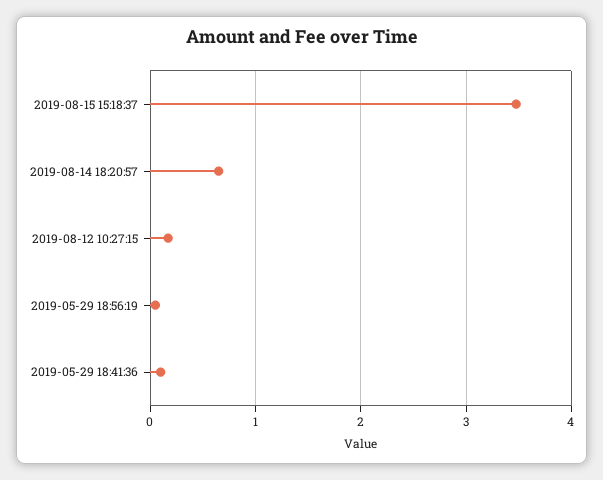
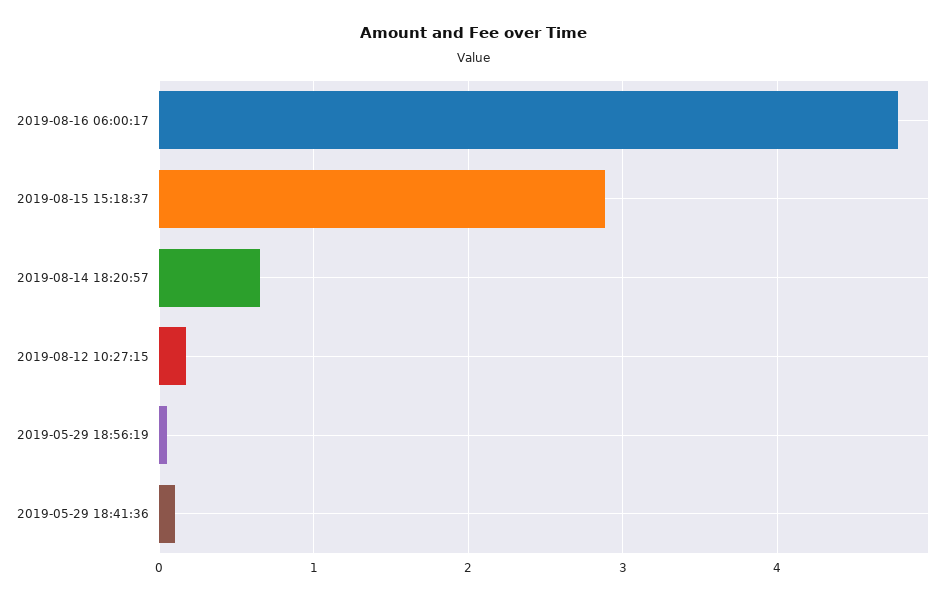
2019-08-15 15:18:37: 3.5 -> 2.9
2019-08-16 06:00:17: none -> 4.8

